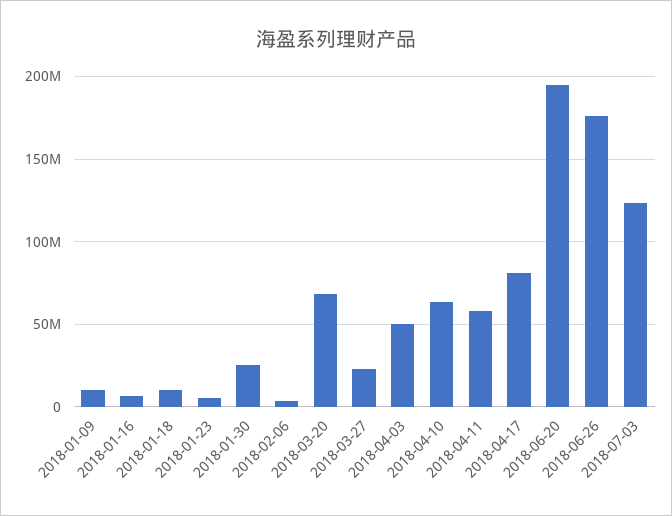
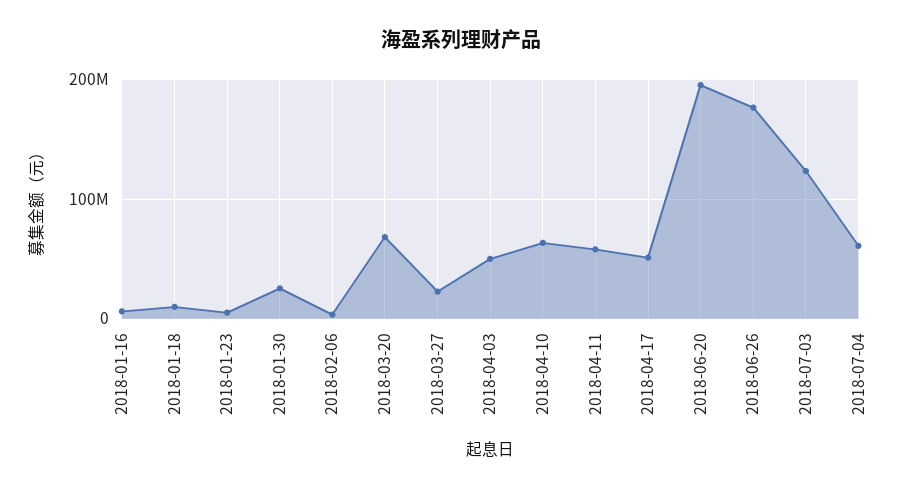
2018-01-09: 10000000 -> none
2018-04-17: 80000000 -> 50000000
2018-07-04: none -> 60000000

